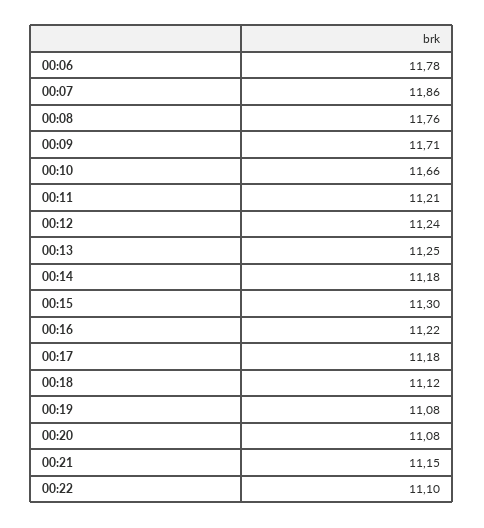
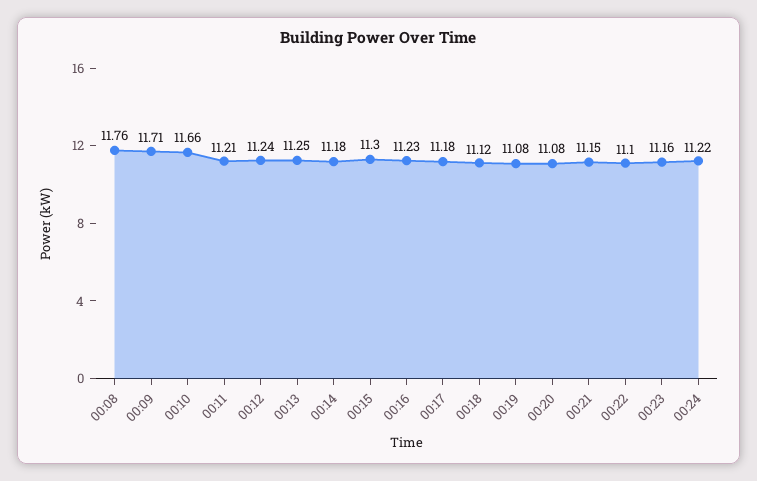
00:06: 11.78 -> none
00:07: 11.86 -> none
00:16: 11.22 -> 11.23
00:23: none -> 11.16
00:24: none -> 11.22

